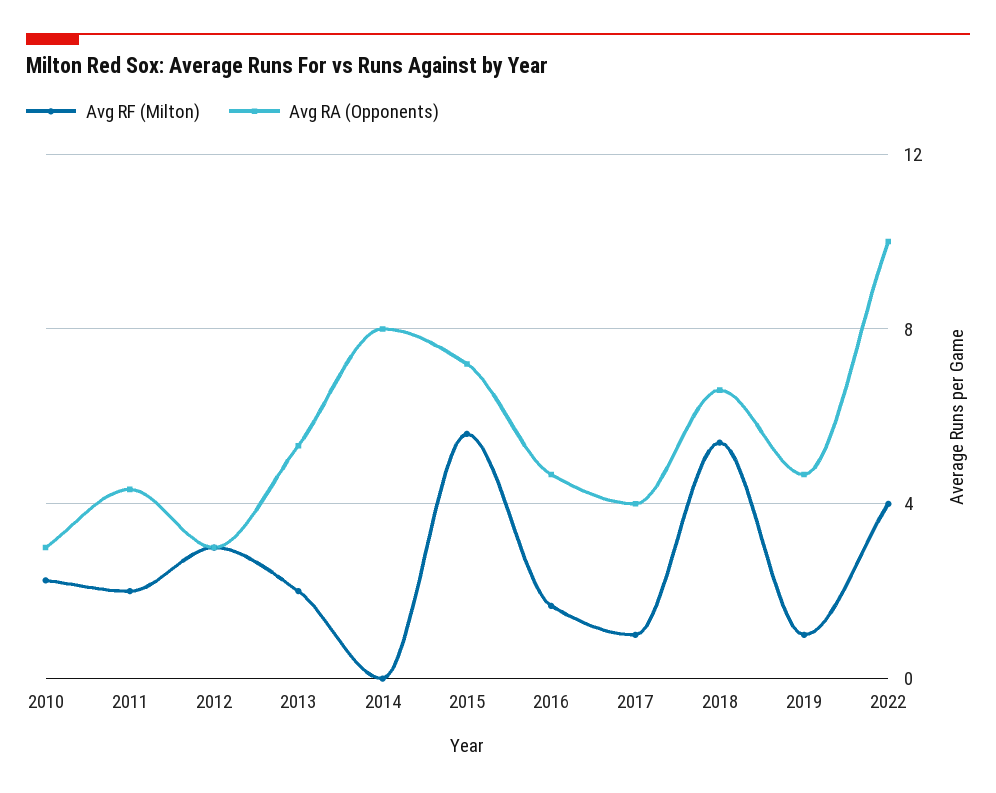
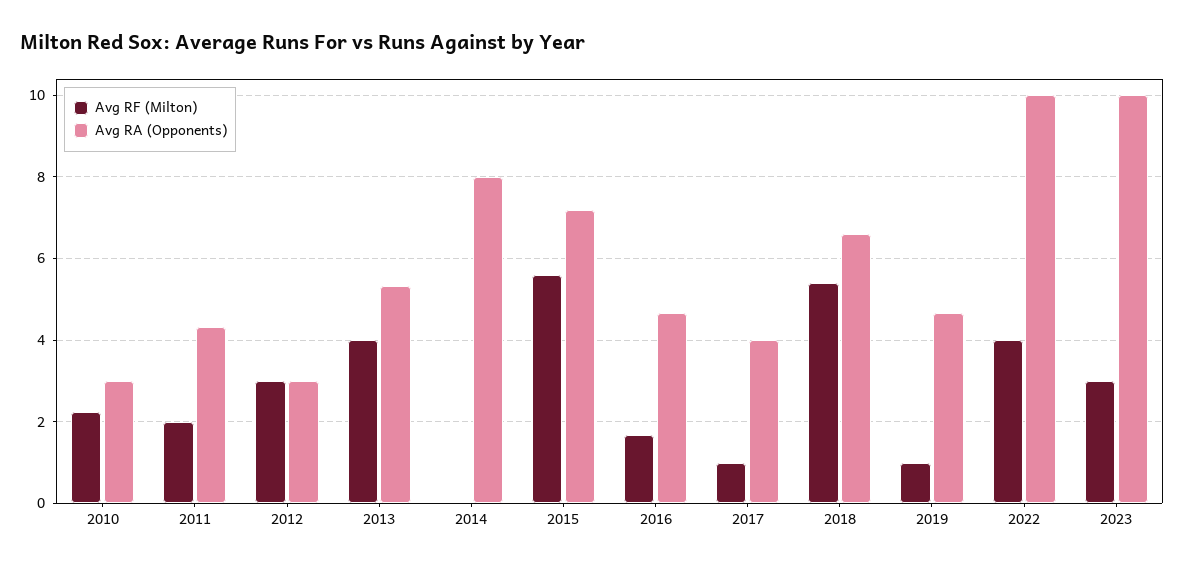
Avg RF (Milton), 2013: 2 -> 4
Avg RF (Milton), 2023: none -> 3
Avg RA (Opponents), 2023: none -> 10

